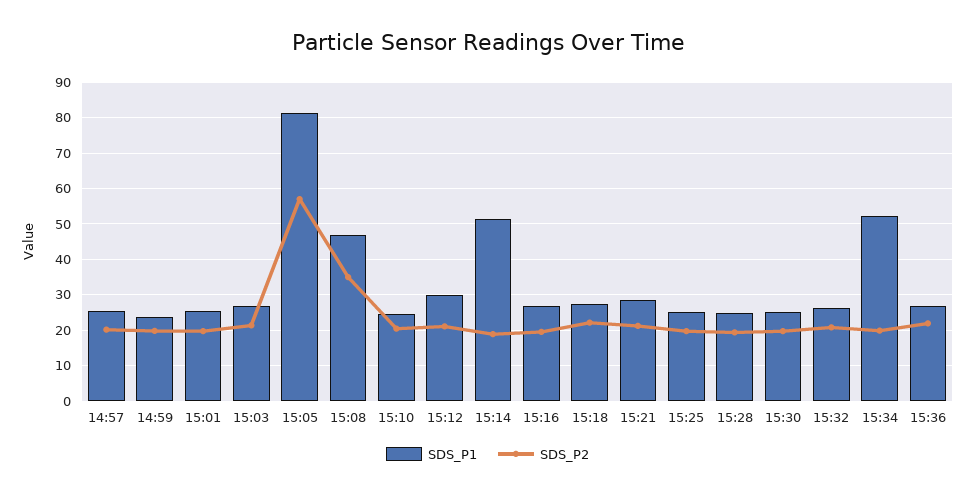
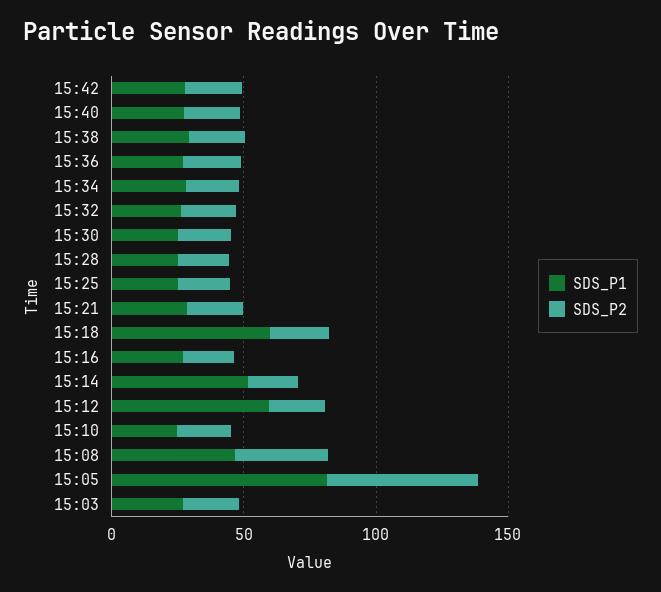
SDS_P1, 14:57: 26 -> none
SDS_P2, 14:57: 20 -> none
SDS_P1, 14:59: 24 -> none
SDS_P2, 14:59: 20 -> none
SDS_P1, 15:01: 26 -> none
SDS_P2, 15:01: 20 -> none
SDS_P1, 15:12: 30 -> 60
SDS_P1, 15:18: 28 -> 60
SDS_P1, 15:34: 52 -> 30
SDS_P1, 15:42: none -> 30
SDS_P2, 15:42: none -> 20
SDS_P1, 15:40: none -> 30
SDS_P2, 15:40: none -> 20
SDS_P1, 15:38: none -> 30
SDS_P2, 15:38: none -> 20

